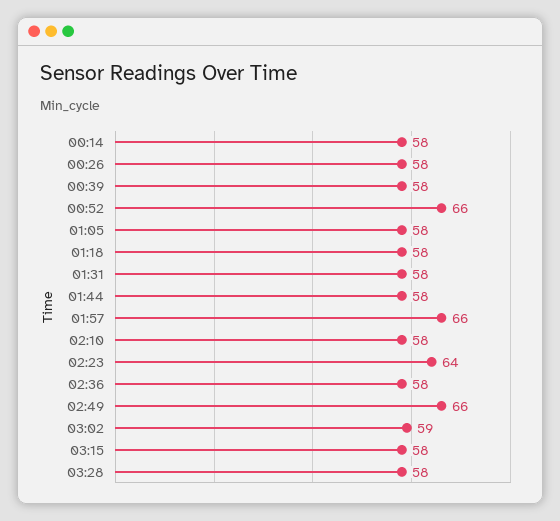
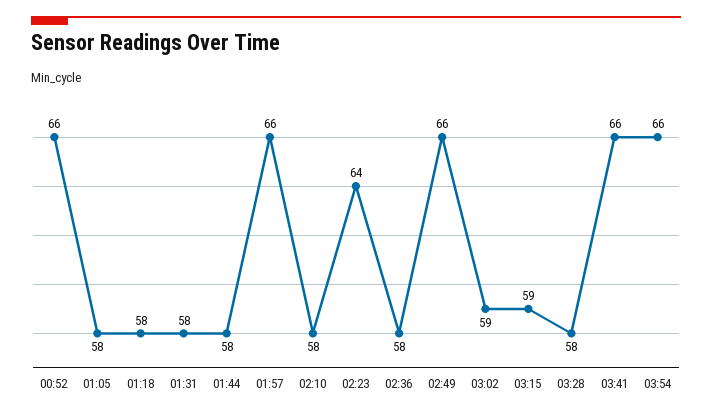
00:14: 58 -> none
00:26: 58 -> none
00:39: 58 -> none
03:15: 58 -> 59
03:41: none -> 66
03:54: none -> 66

